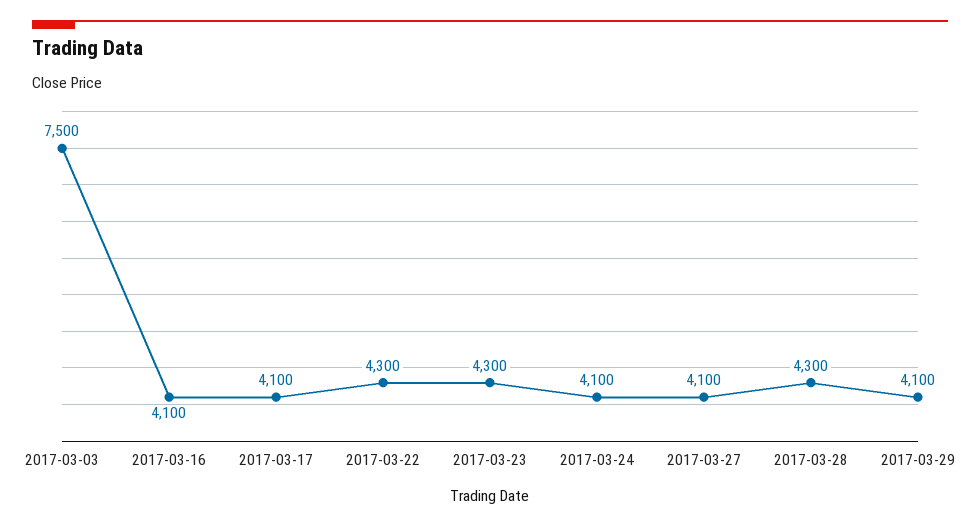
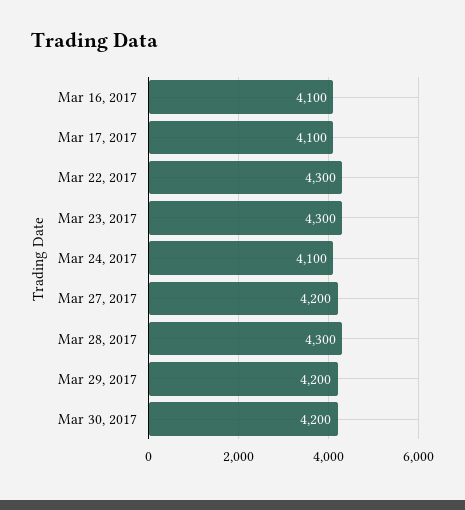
2017-03-03: 7500 -> none
2017-03-27: 4100 -> 4200
2017-03-29: 4100 -> 4200
Mar 30, 2017: none -> 4200

